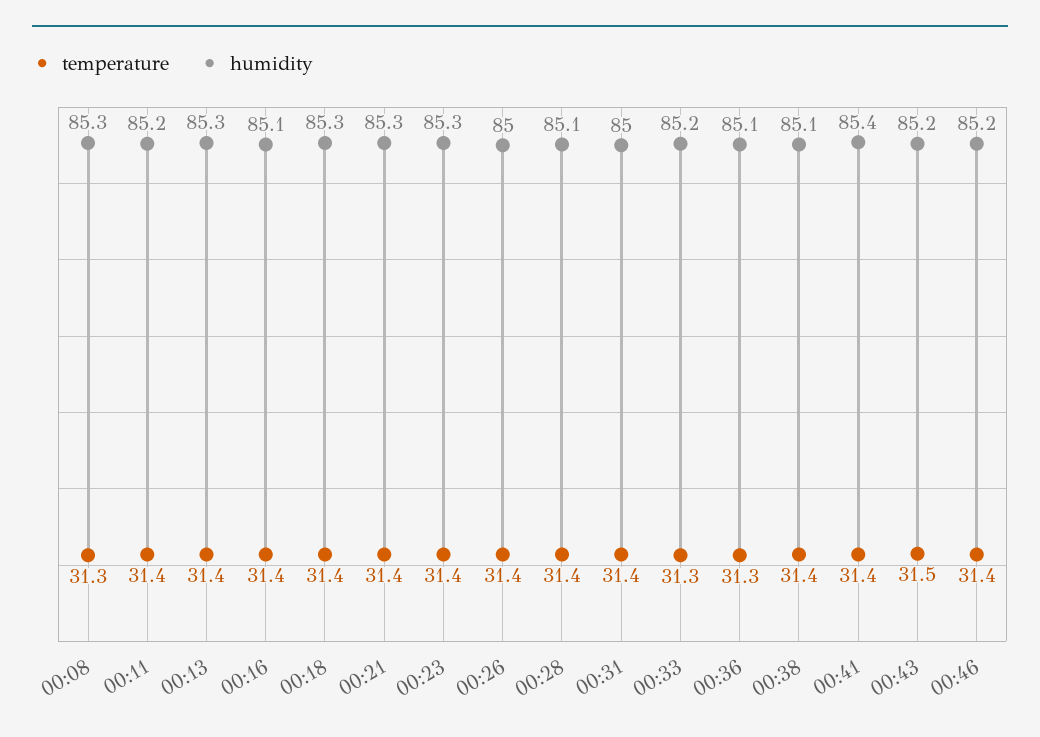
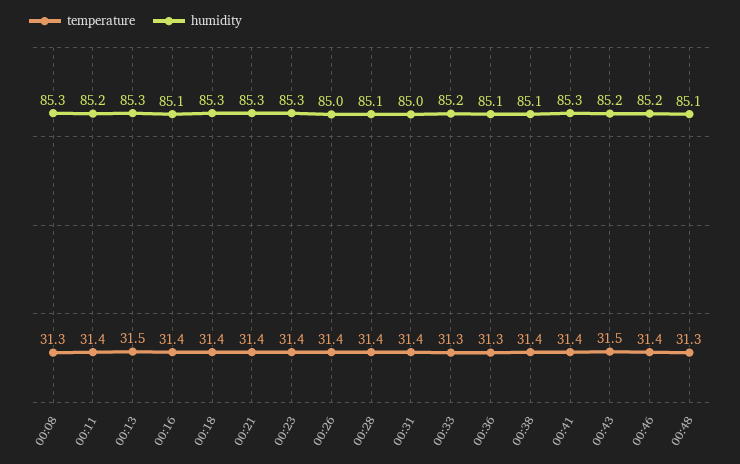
temperature, 00:13: 31.4 -> 31.5
humidity, 00:41: 85.4 -> 85.3
temperature, 00:48: none -> 31.3
humidity, 00:48: none -> 85.1

